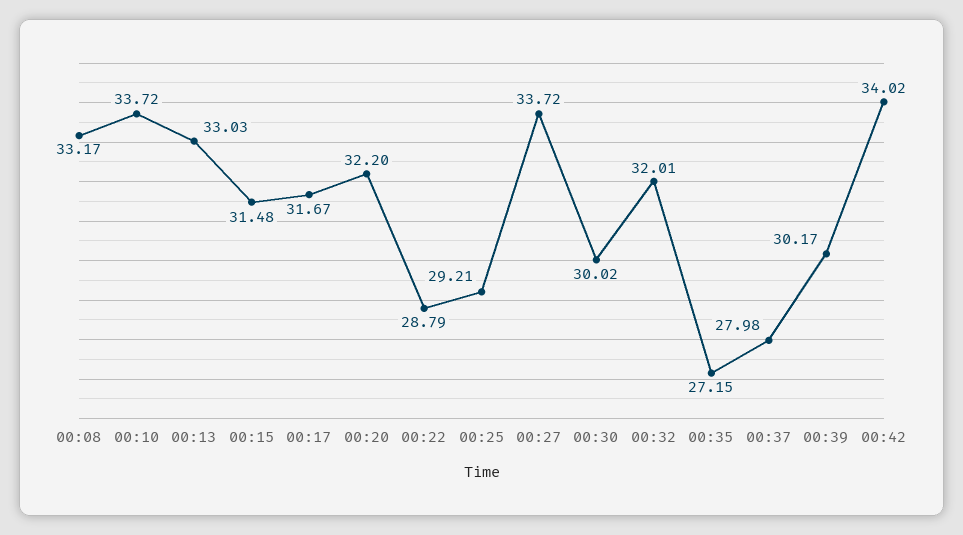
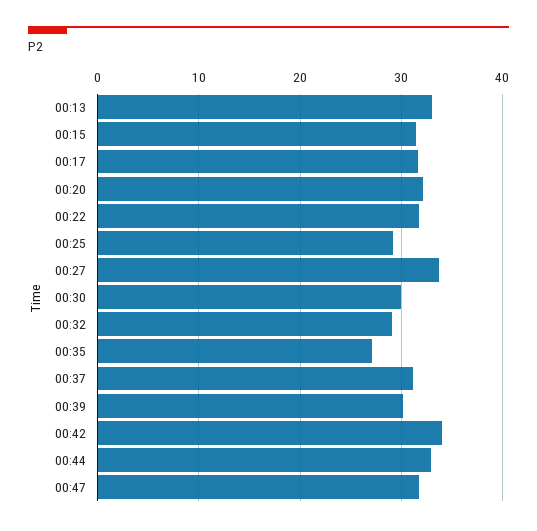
00:08: 33.17 -> none
00:10: 33.72 -> none
00:22: 28.79 -> 32
00:32: 32.01 -> 29
00:37: 27.98 -> 31
00:44: none -> 33
00:47: none -> 32

